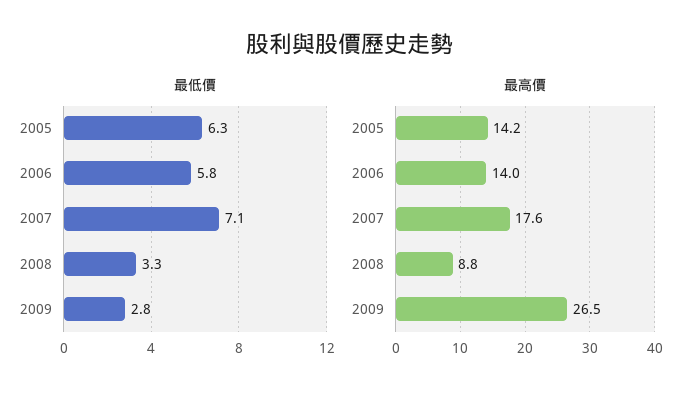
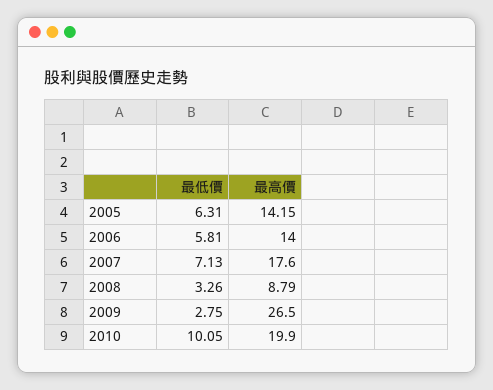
最低價, 2010: none -> 10.05
最高價, 2010: none -> 19.9

